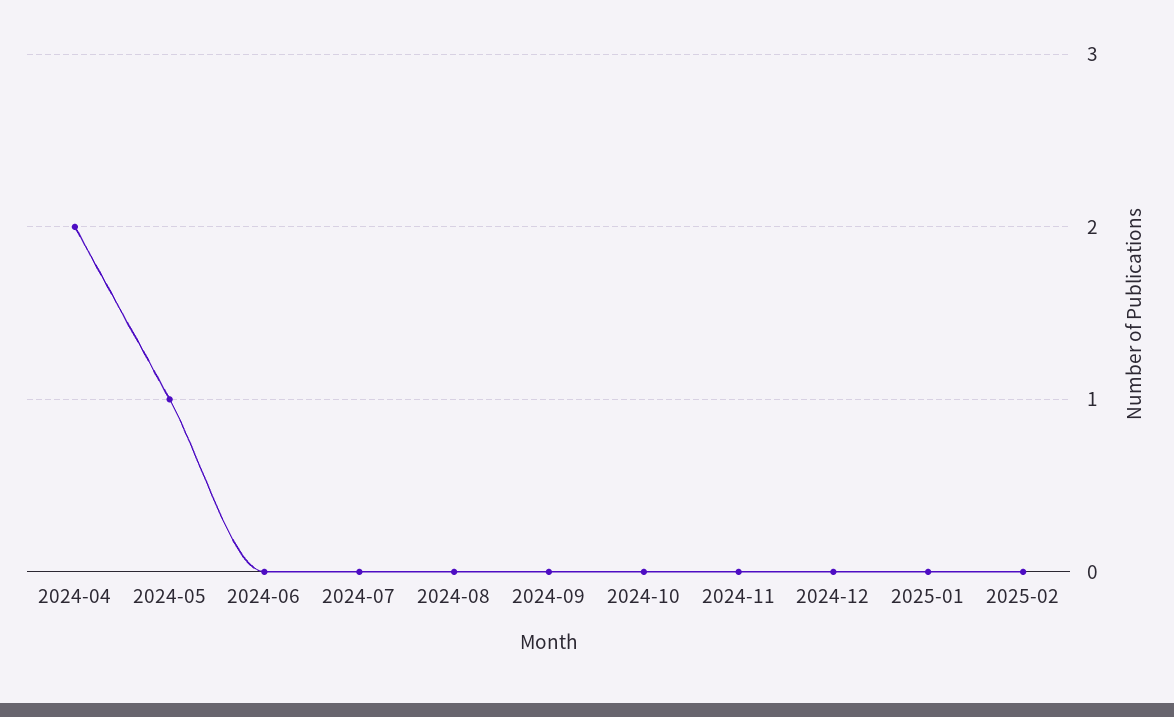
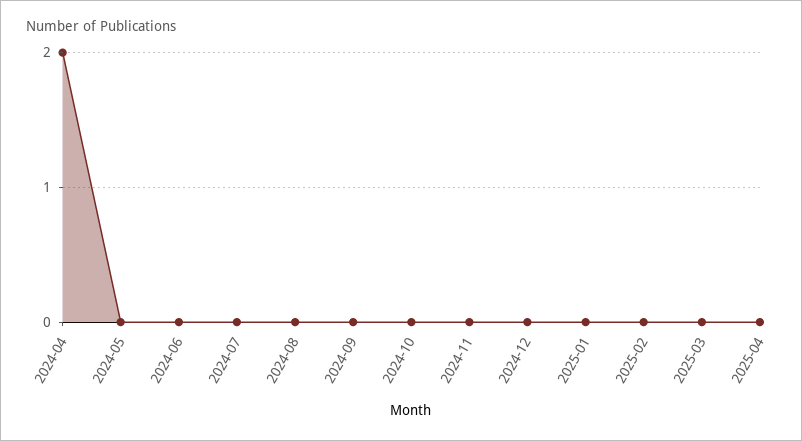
2024-05: 1 -> 0
2025-03: none -> 0
2025-04: none -> 0

